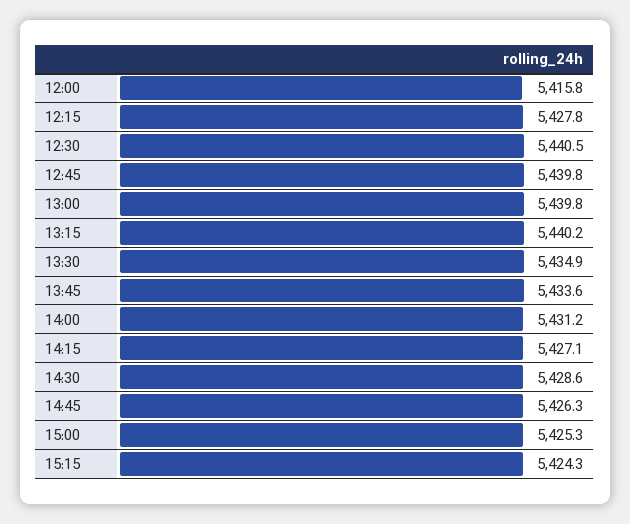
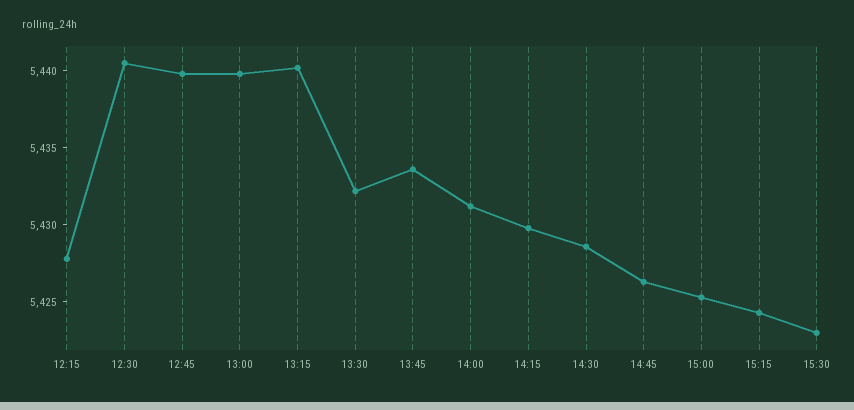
12:00: 5415.8 -> none
13:30: 5434.9 -> 5432
14:15: 5427.1 -> 5430
15:30: none -> 5423

